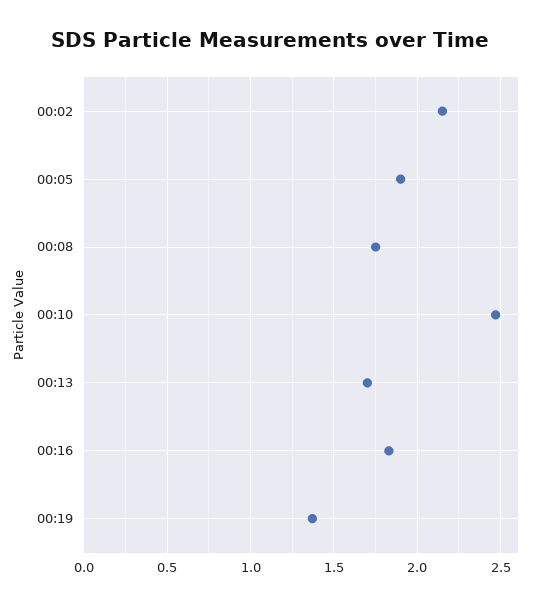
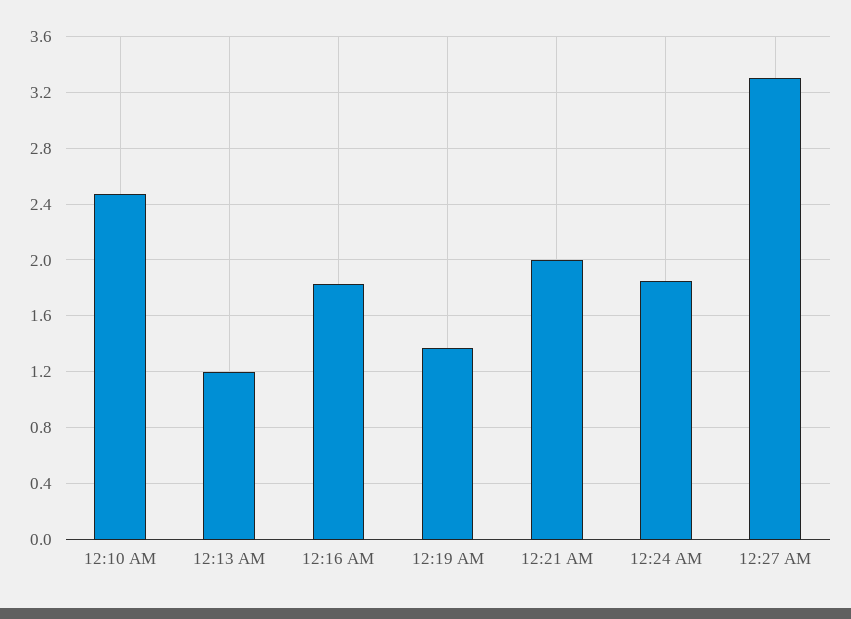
00:02: 2.15 -> none
00:05: 1.9 -> none
00:08: 1.75 -> none
00:13: 1.7 -> 1.2
12:21 AM: none -> 2
12:24 AM: none -> 1.85
12:27 AM: none -> 3.3

